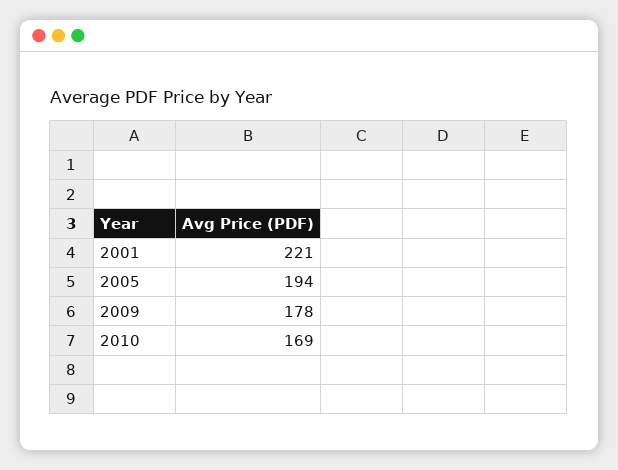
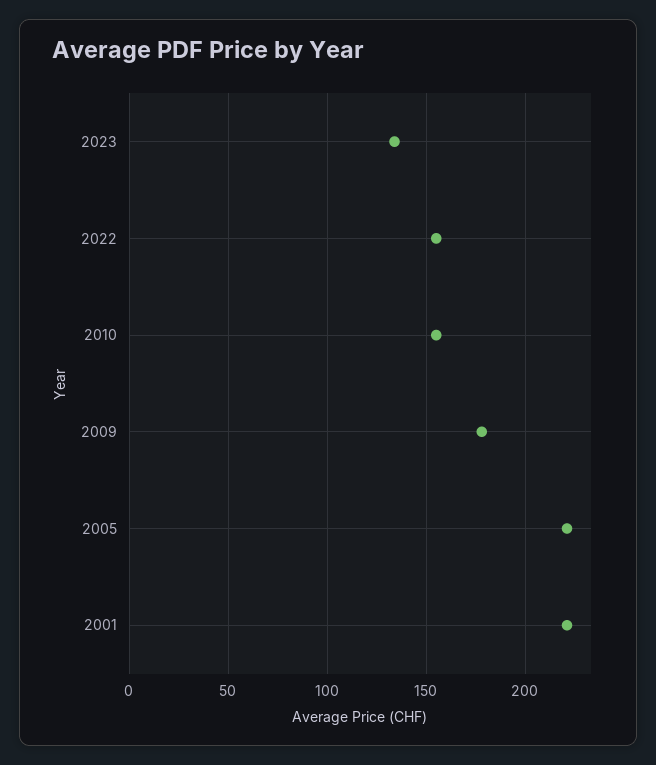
2005: 194 -> 220
2010: 169 -> 155
2023: none -> 135
2022: none -> 155

